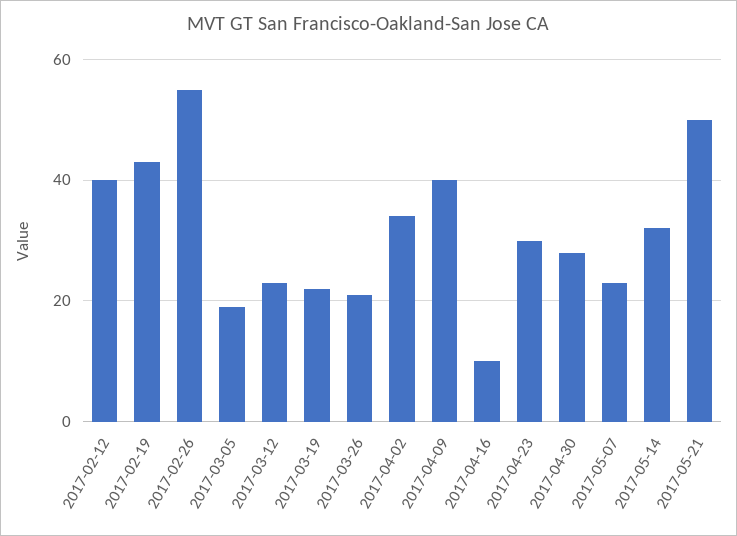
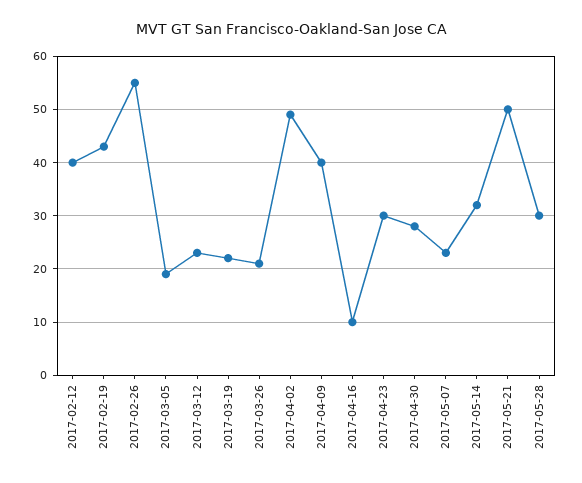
2017-04-02: 35 -> 50
2017-05-28: none -> 30

